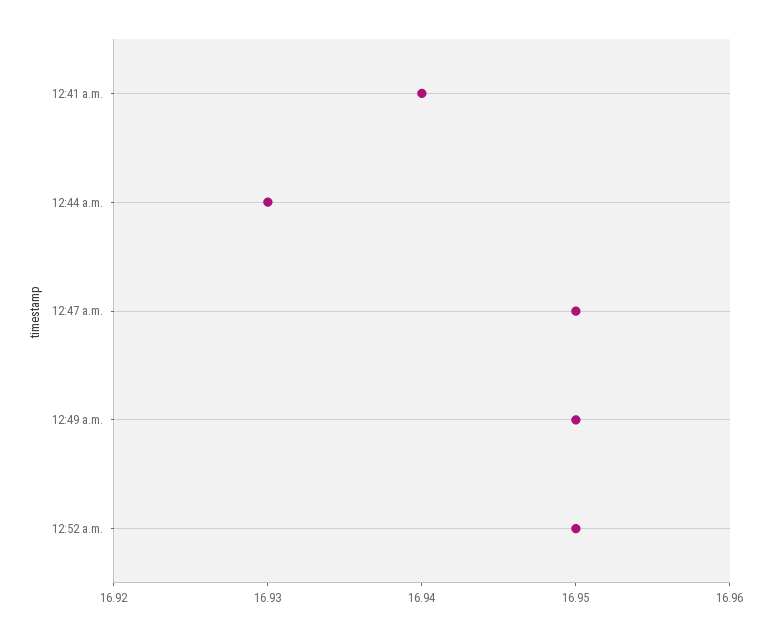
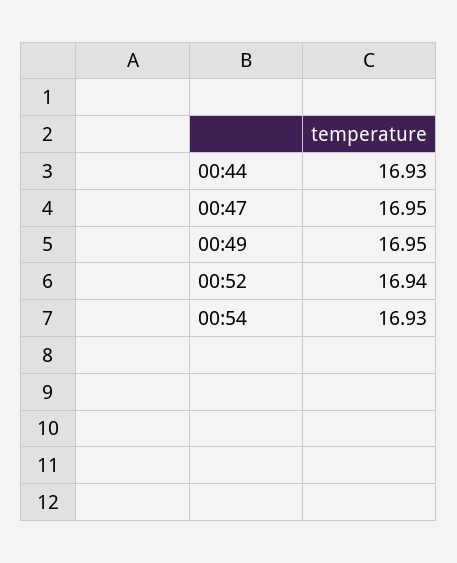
12:41 a.m.: 16.94 -> none
12:52 a.m.: 16.95 -> 16.94
00:54: none -> 16.93

